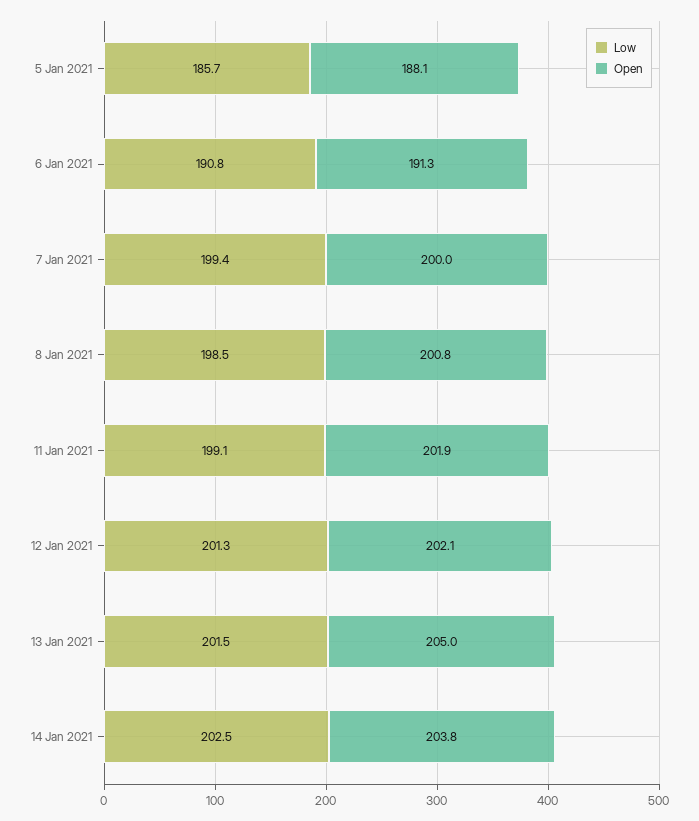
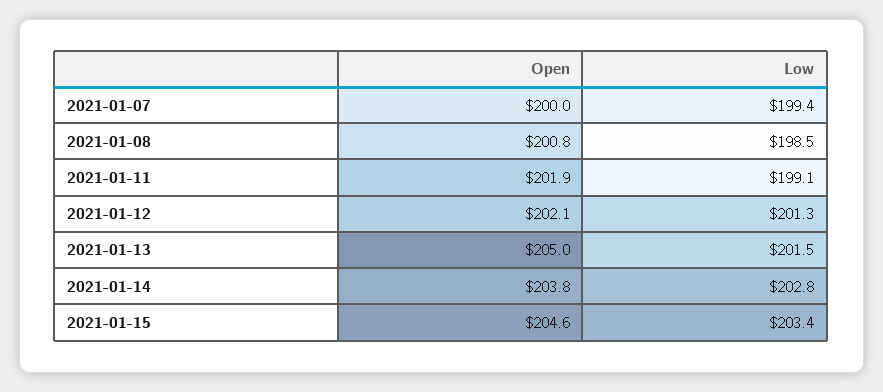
Low, 5 Jan 2021: 185.7 -> none
Open, 5 Jan 2021: 188.1 -> none
Low, 6 Jan 2021: 190.8 -> none
Open, 6 Jan 2021: 191.3 -> none
Low, 14 Jan 2021: 202.5 -> 202.8
Open, 2021-01-15: none -> 204.6
Low, 2021-01-15: none -> 203.4

